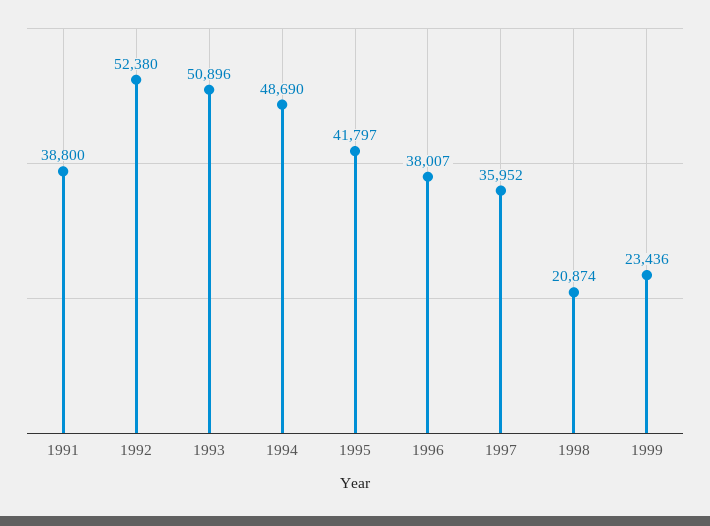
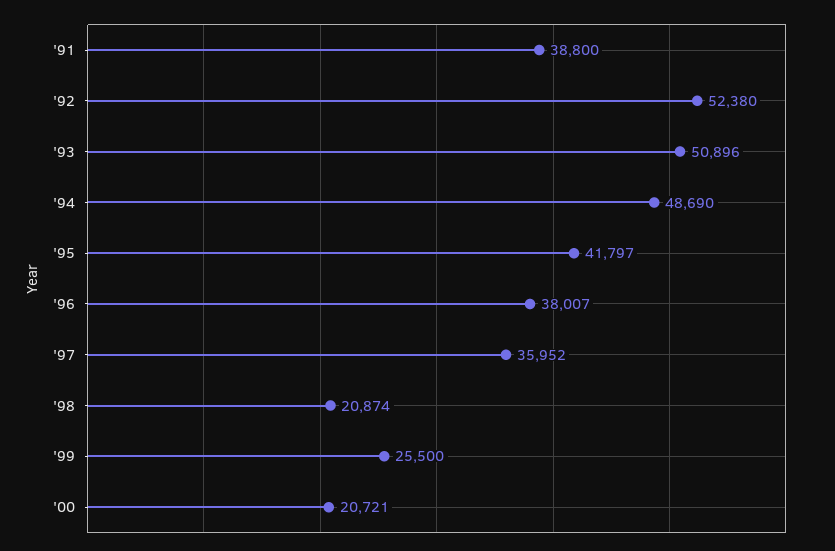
1999: 23436 -> 25500
'00: none -> 20721

